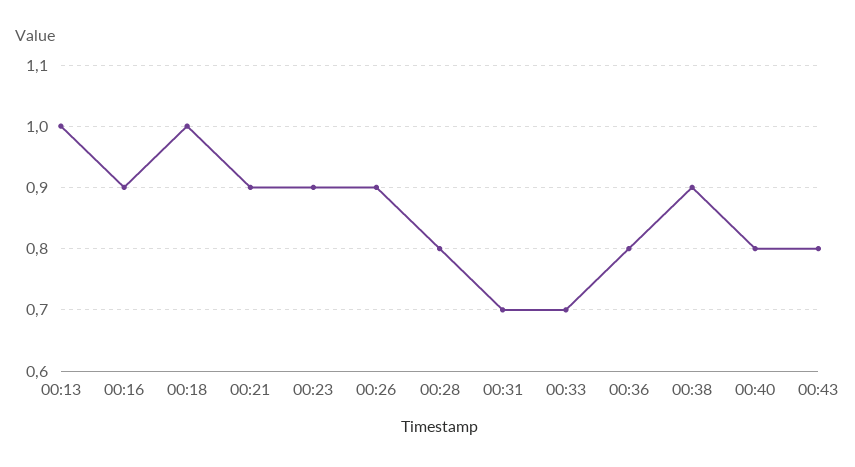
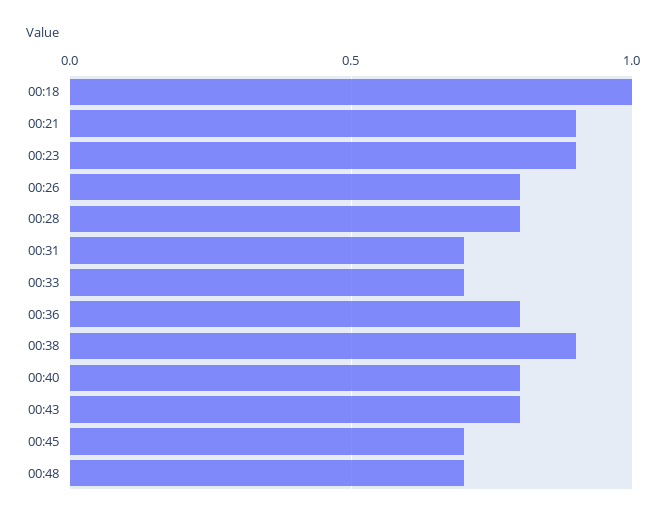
00:13: 1 -> none
00:16: 0.9 -> none
00:26: 0.9 -> 0.8
00:45: none -> 0.7
00:48: none -> 0.7

